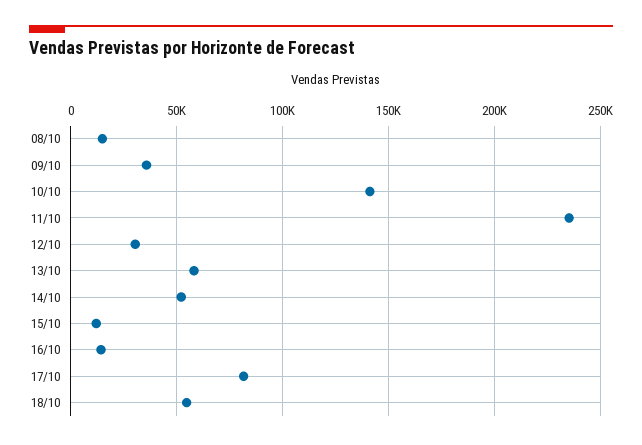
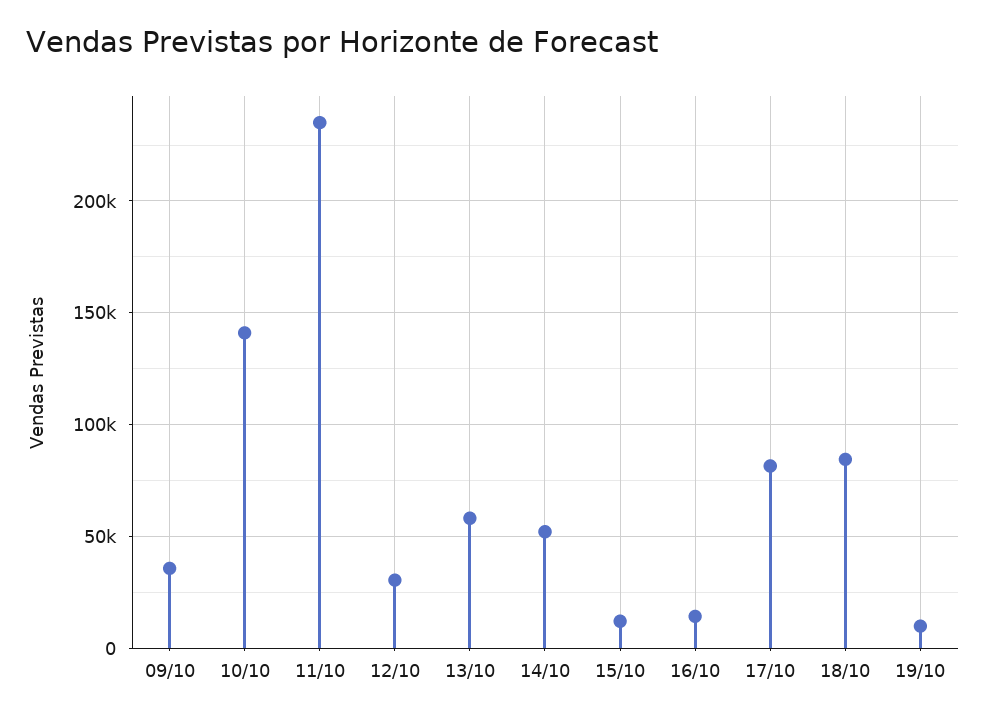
08/10: 15000 -> none
18/10: 55000 -> 85000
19/10: none -> 10000

